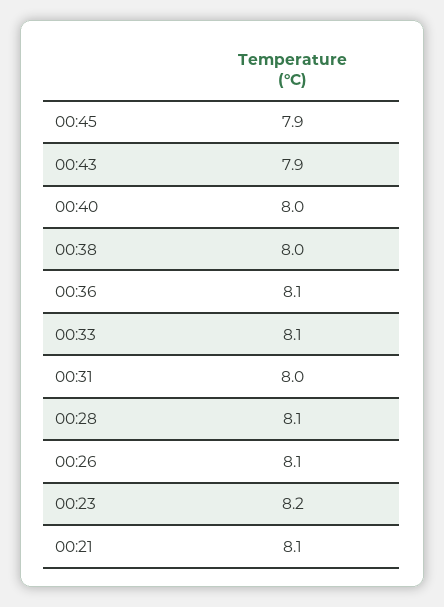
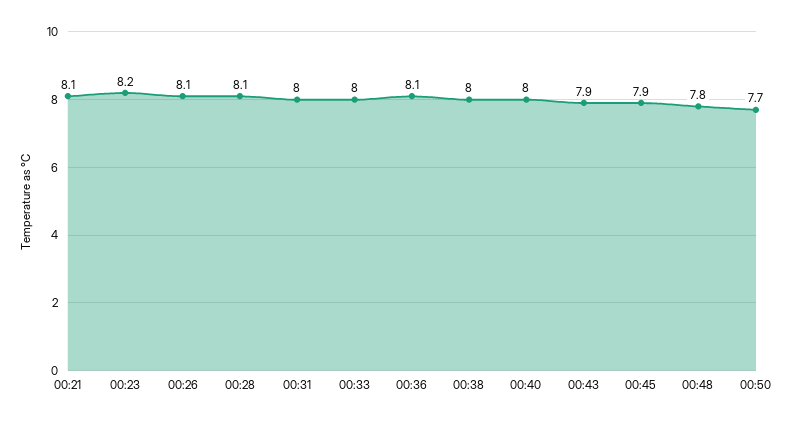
00:33: 8.1 -> 8
00:48: none -> 7.8
00:50: none -> 7.7

